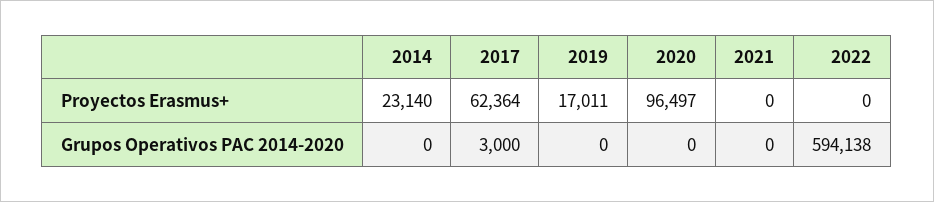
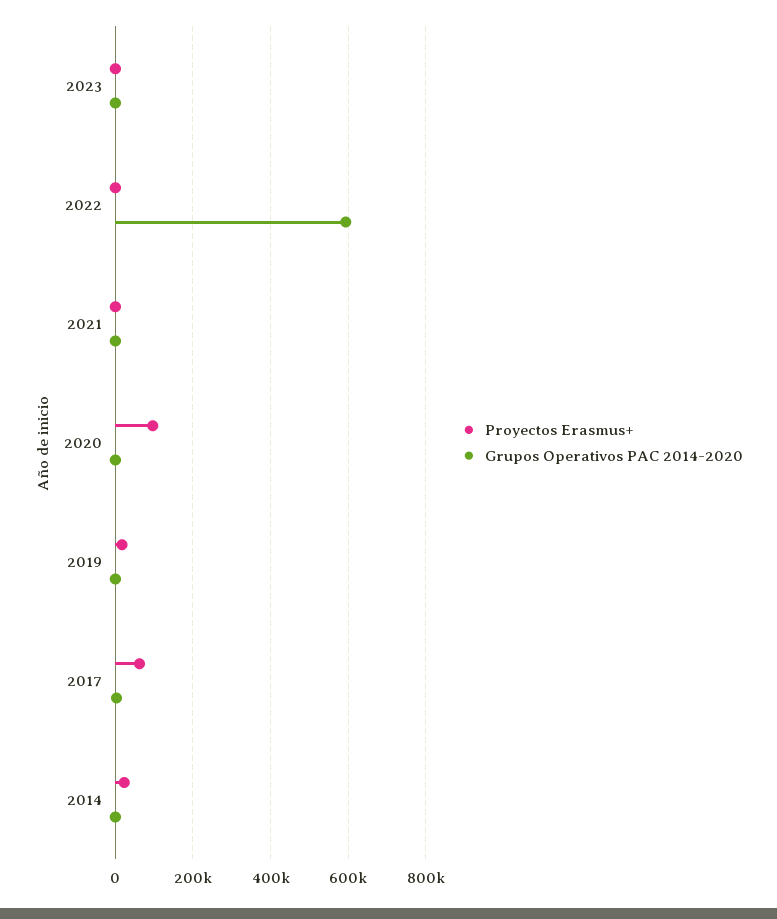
Proyectos Erasmus+, 2023: none -> 0
Grupos Operativos PAC 2014-2020, 2023: none -> 0

